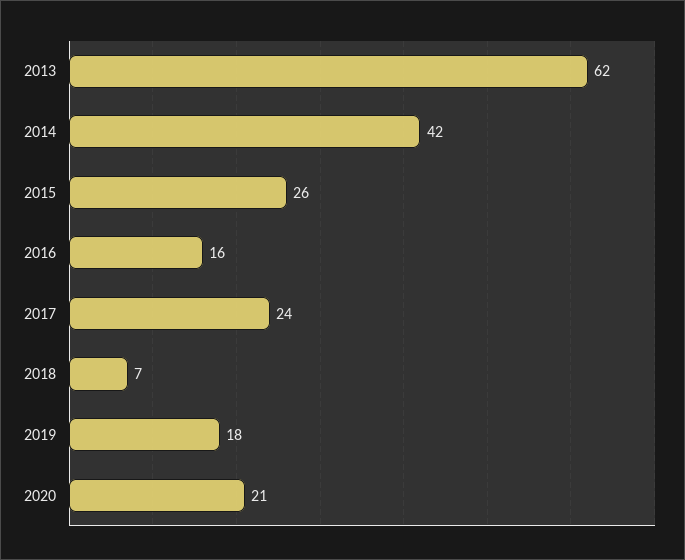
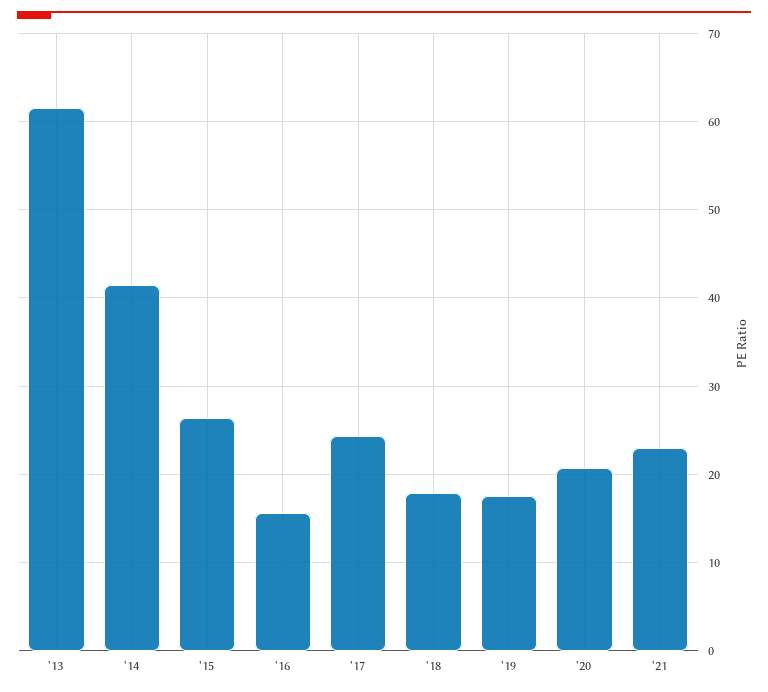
2018: 7 -> 18
'21: none -> 23

